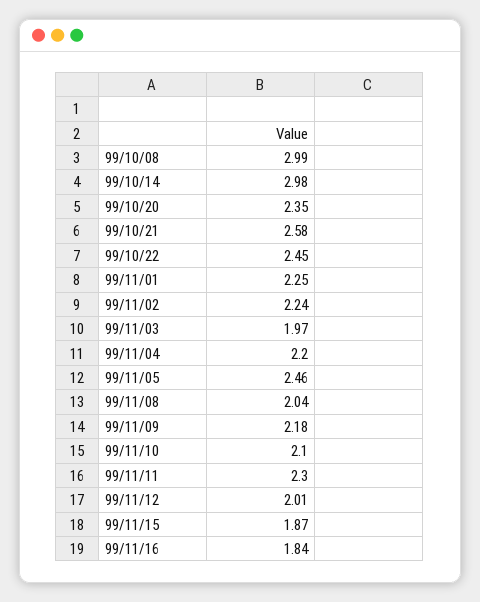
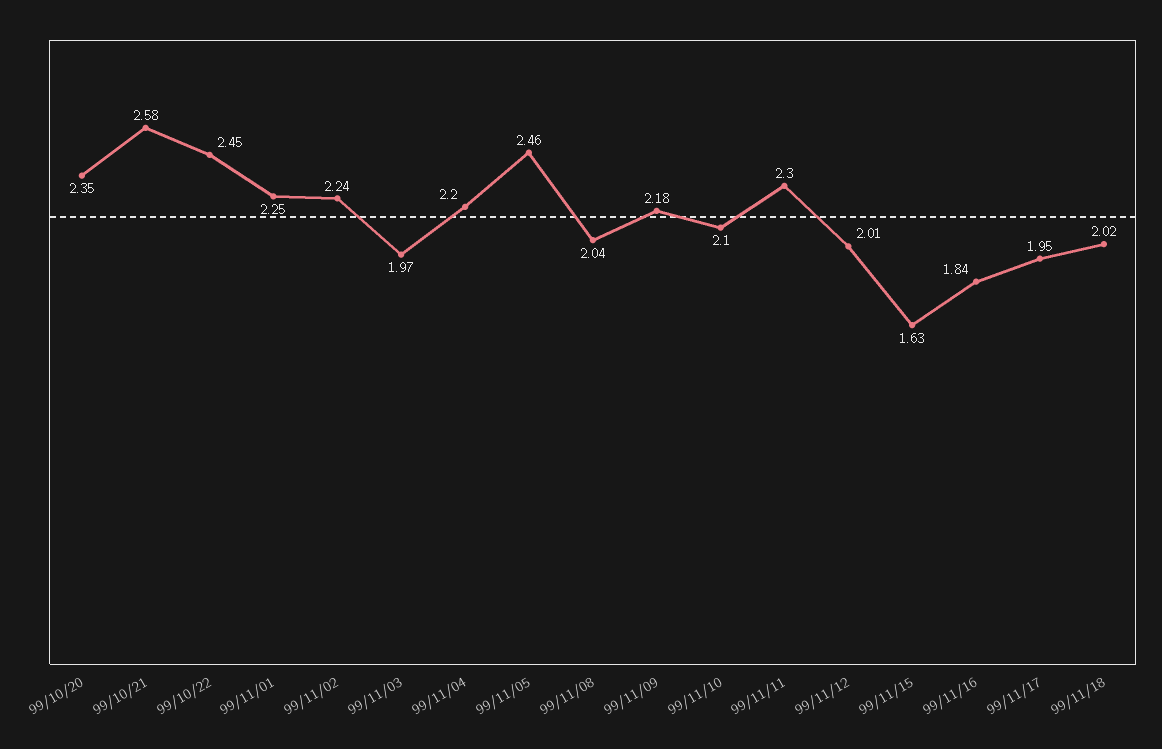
99/10/08: 2.99 -> none
99/10/14: 2.98 -> none
99/11/15: 1.87 -> 1.63
99/11/17: none -> 1.95
99/11/18: none -> 2.02

